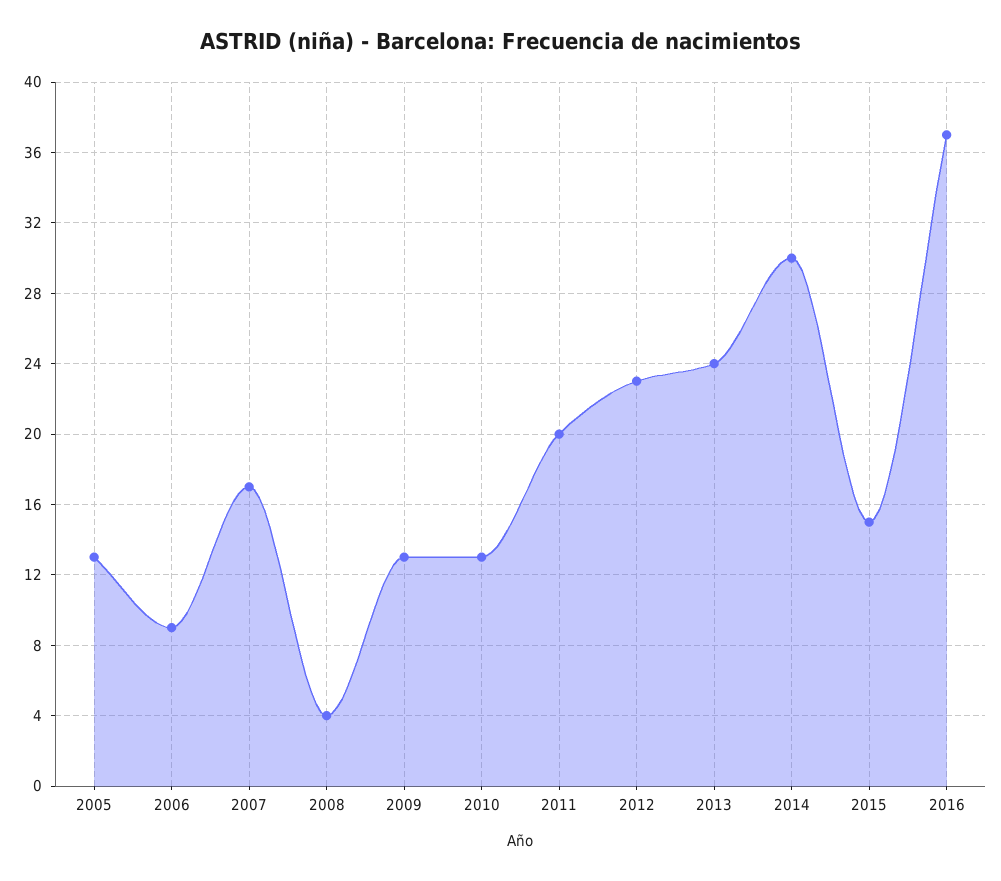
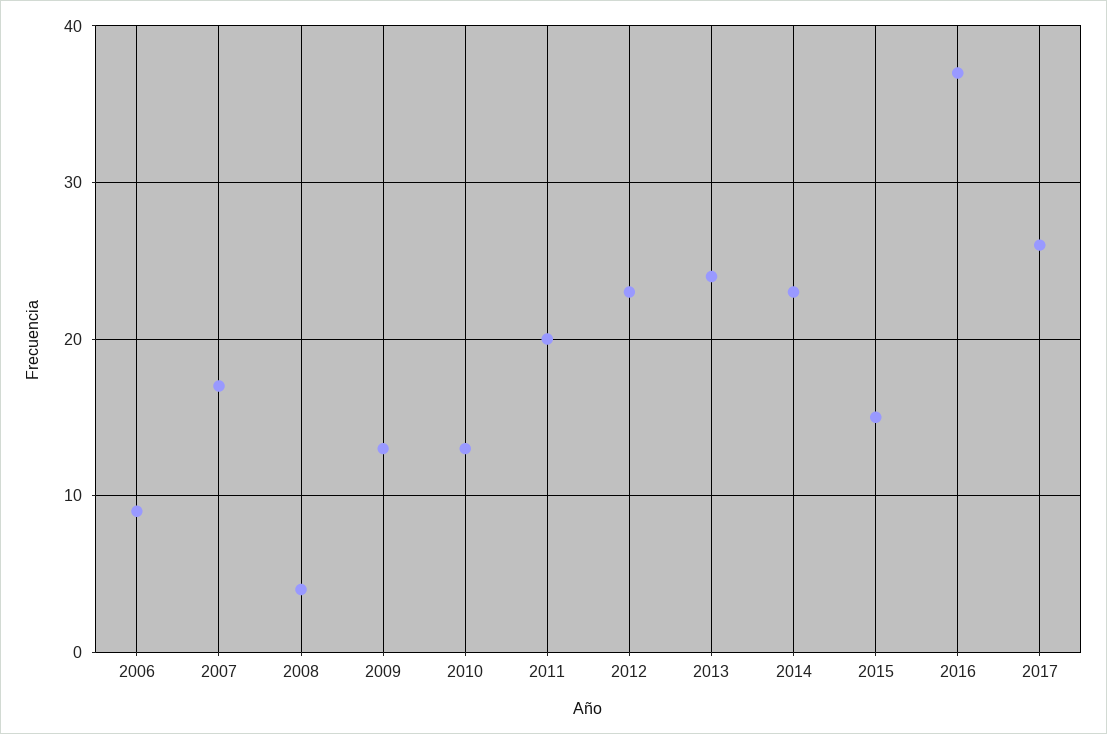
2005: 13 -> none
2014: 30 -> 23
2017: none -> 26

